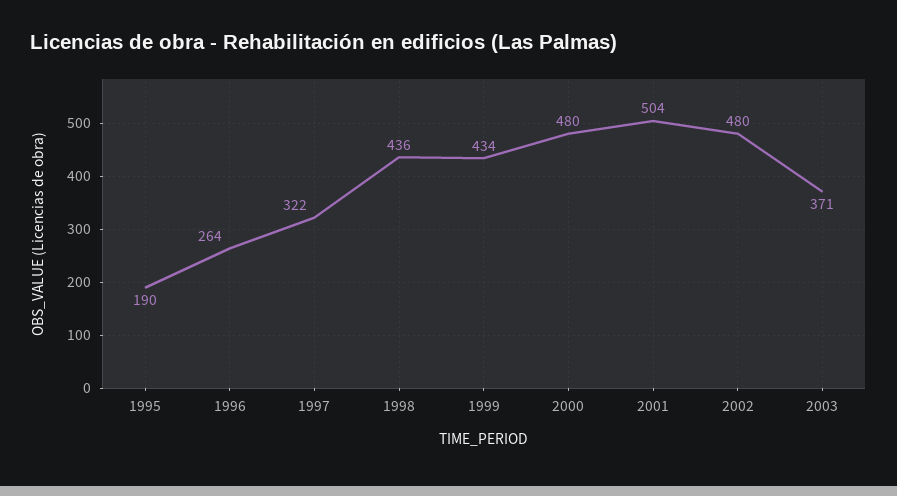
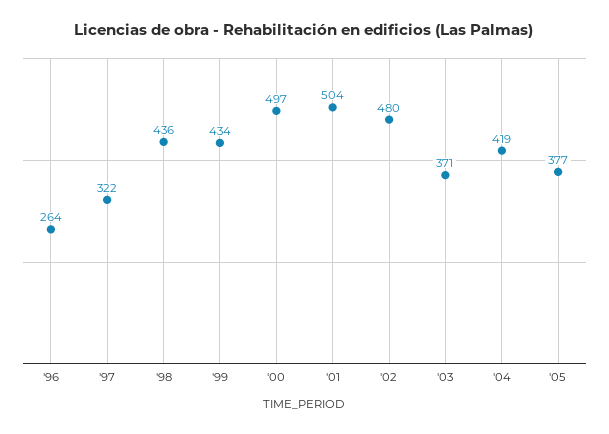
1995: 190 -> none
2000: 480 -> 497
'04: none -> 419
'05: none -> 377

